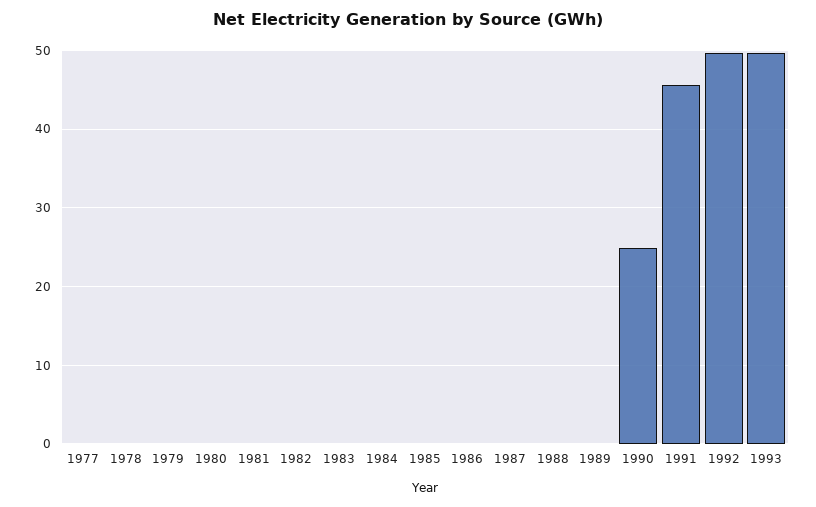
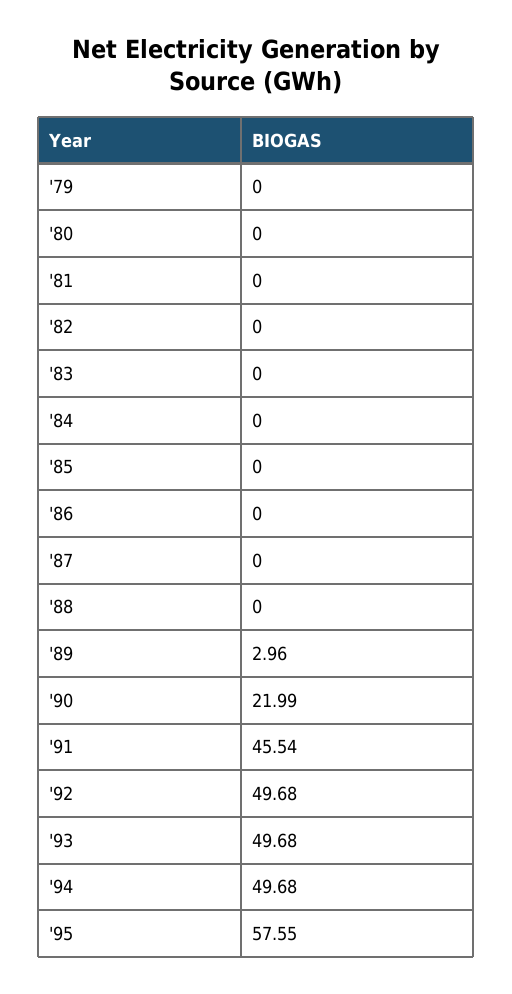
1977: 0 -> none
1978: 0 -> none
1989: 0 -> 2.96
1990: 25 -> 21.99
'94: none -> 49.68
'95: none -> 57.55

